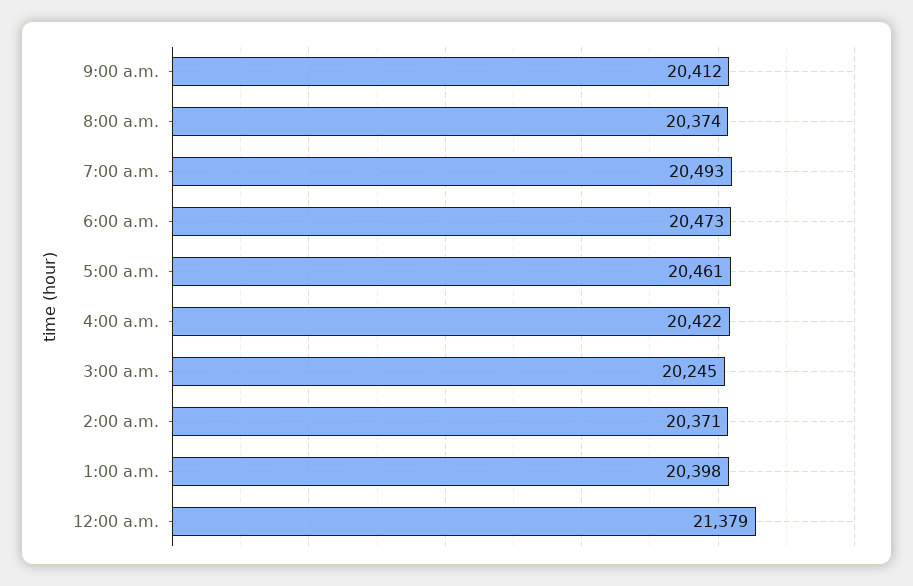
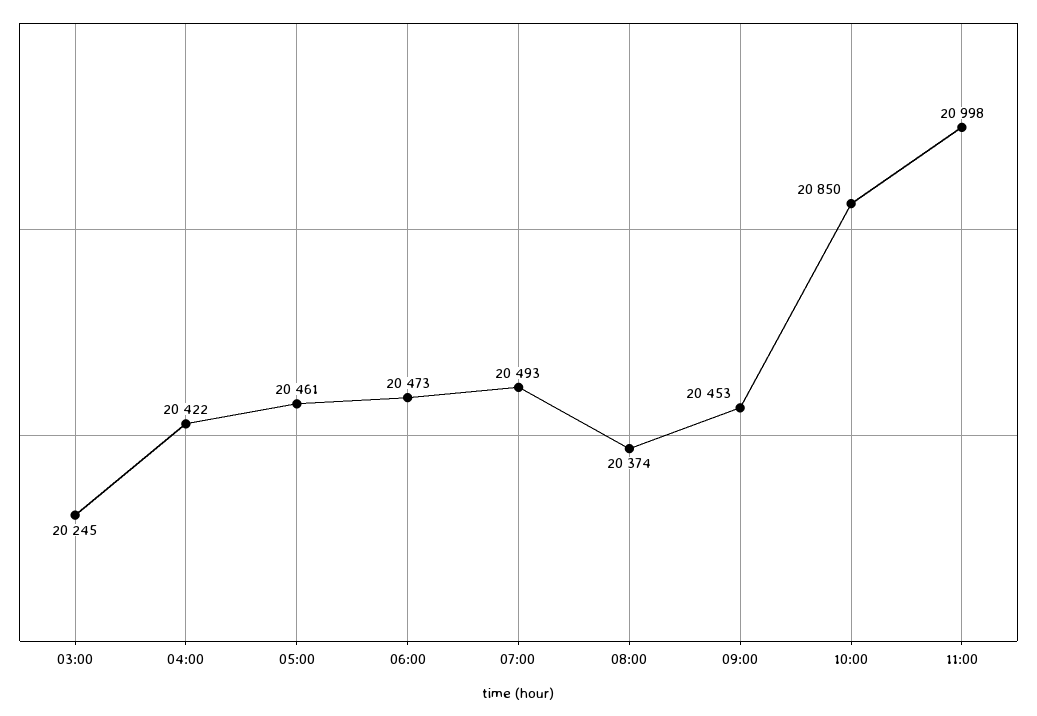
9:00 a.m.: 20412 -> 20453
2:00 a.m.: 20371 -> none
1:00 a.m.: 20398 -> none
12:00 a.m.: 21379 -> none
10:00: none -> 20850
11:00: none -> 20998

